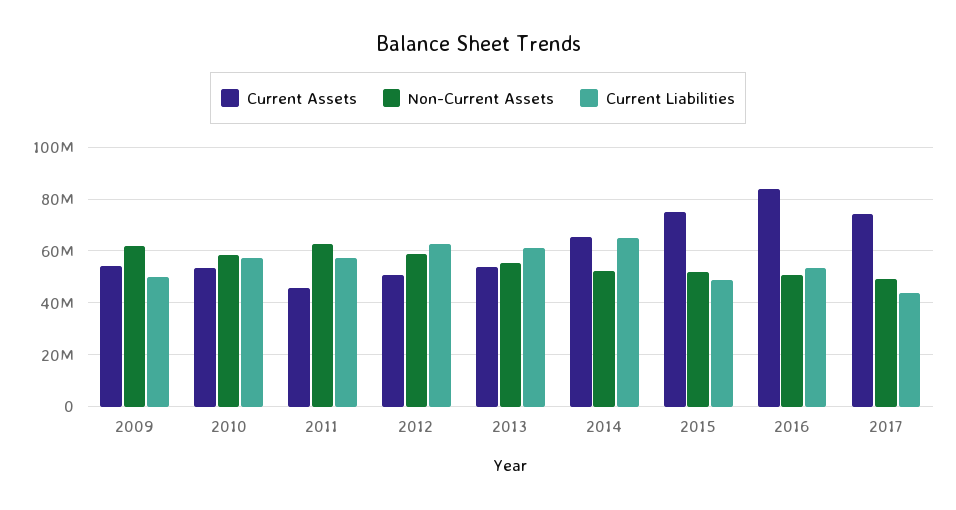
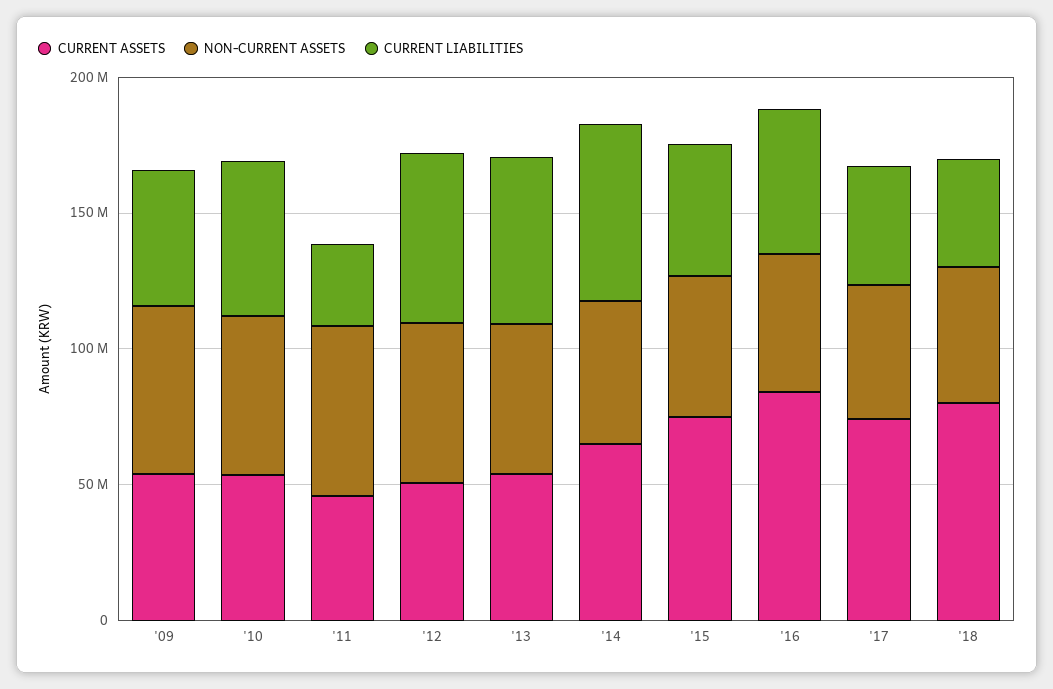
Current Liabilities, 2011: 57500000 -> 30000000
Current Assets, '18: none -> 80000000
Non-Current Assets, '18: none -> 50000000
Current Liabilities, '18: none -> 40000000

